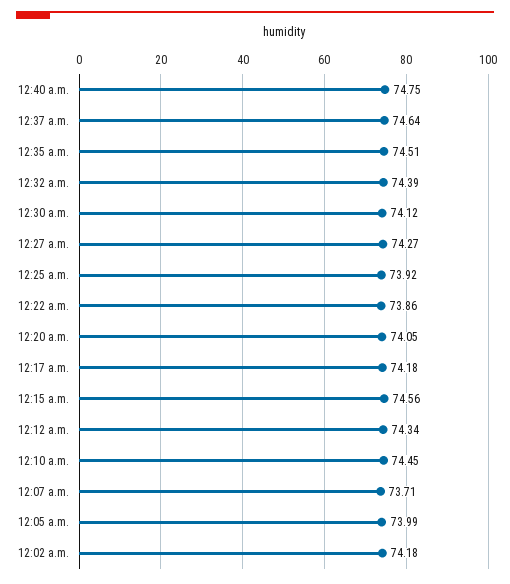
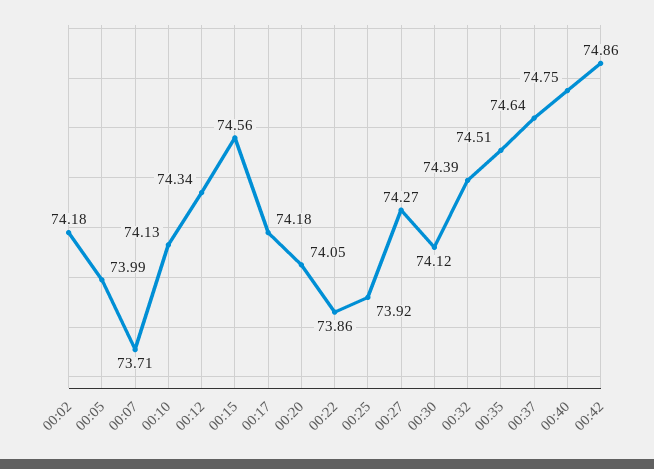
12:10 a.m.: 74.45 -> 74.13
00:42: none -> 74.86

